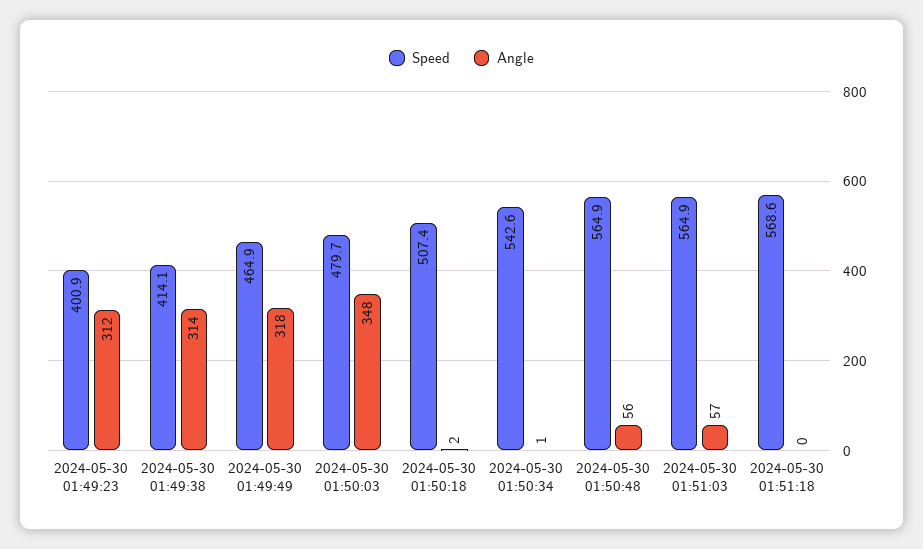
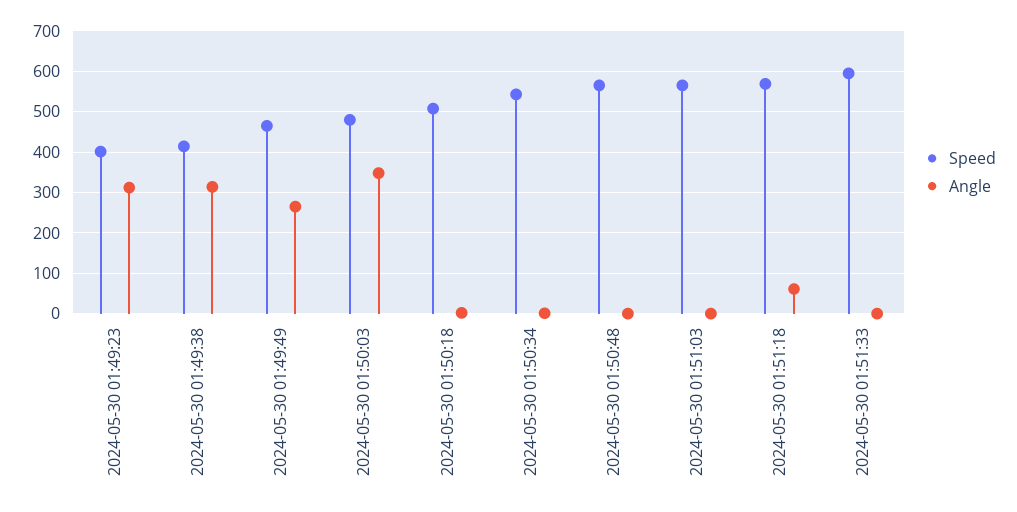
Angle, 2024-05-30 01:49:49: 318 -> 260
Angle, 2024-05-30 01:50:48: 56 -> 0
Angle, 2024-05-30 01:51:03: 57 -> 0
Angle, 2024-05-30 01:51:18: 0 -> 60
Speed, 2024-05-30 01:51:33: none -> 600
Angle, 2024-05-30 01:51:33: none -> 0

